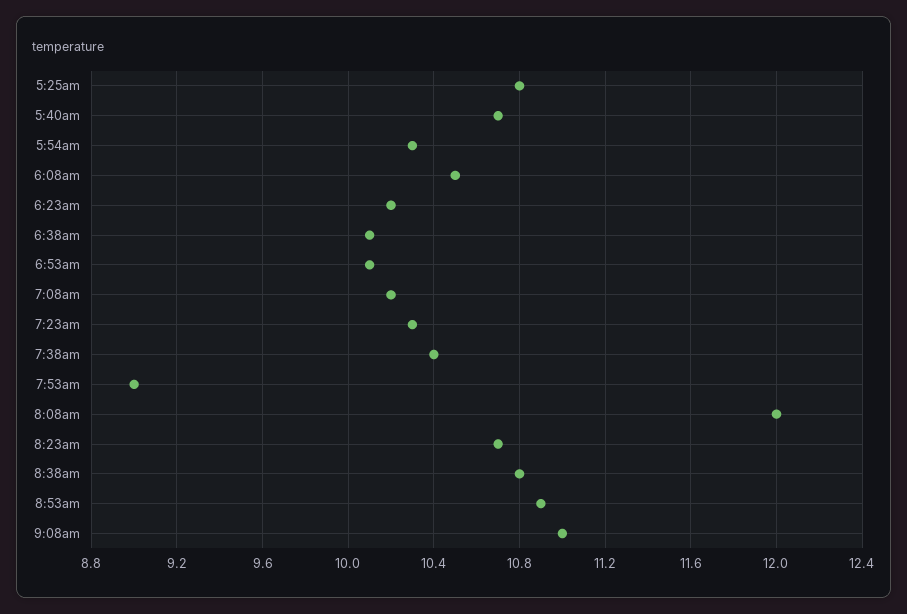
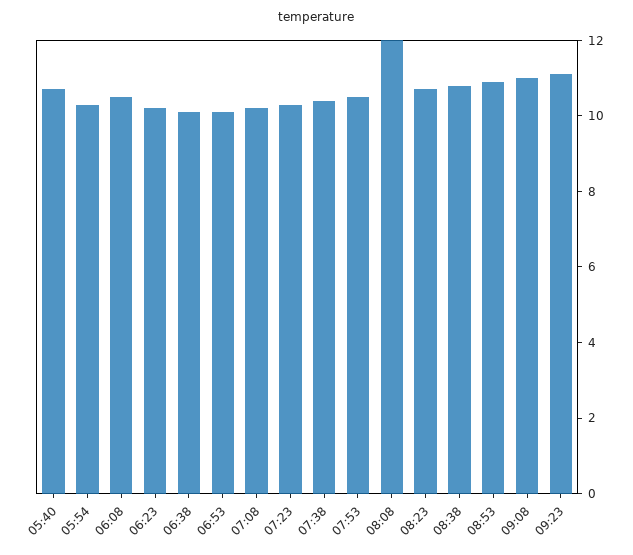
5:25am: 10.8 -> none
7:53am: 9 -> 10.5
09:23: none -> 11

